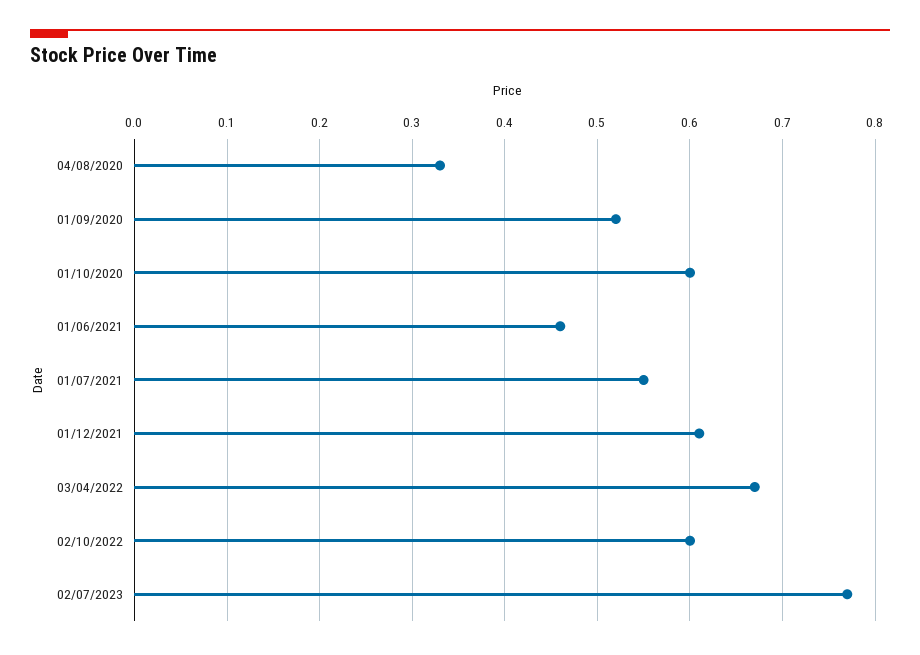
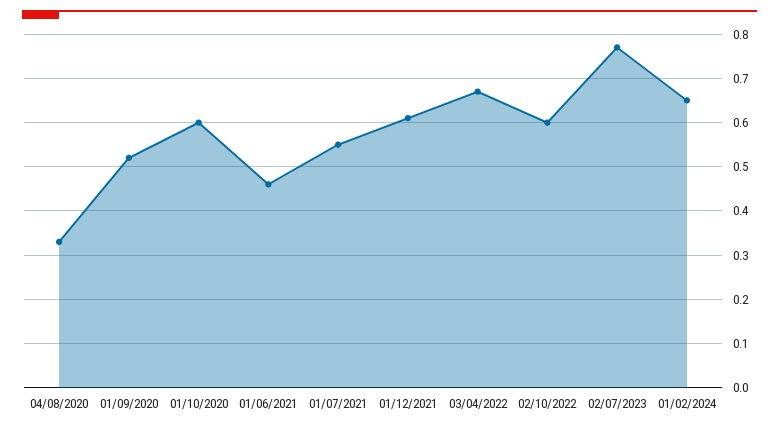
01/02/2024: none -> 0.65

